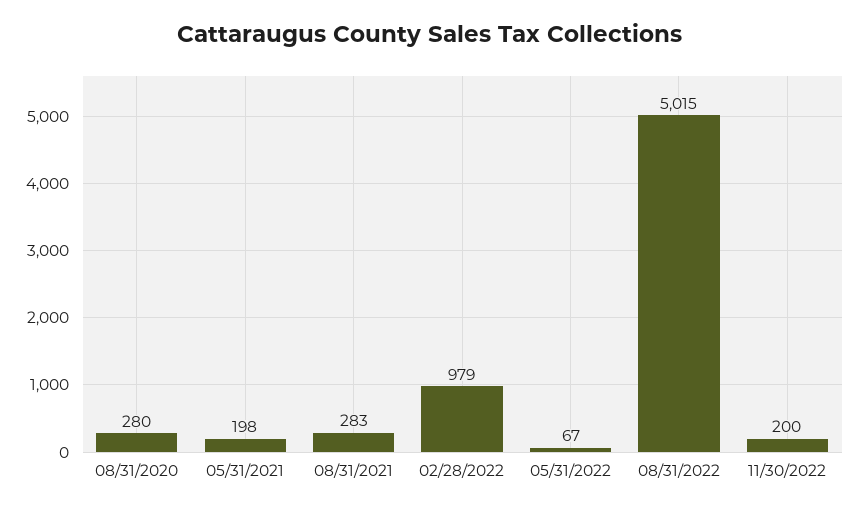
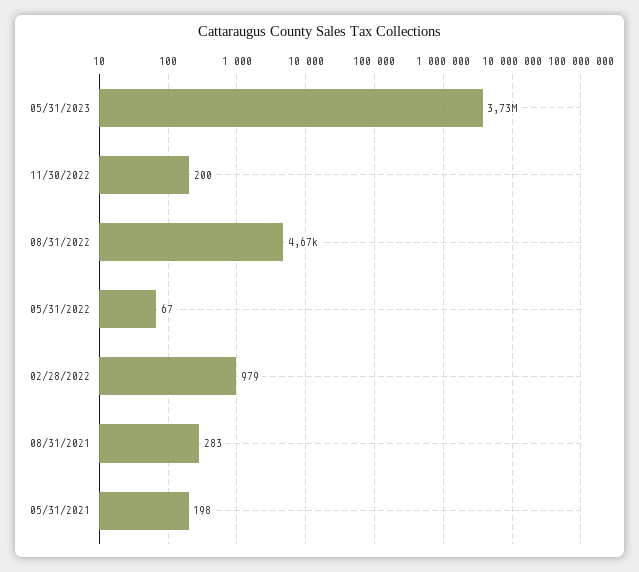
08/31/2020: 280 -> none
08/31/2022: 5015 -> 4670
05/31/2023: none -> 3730000

